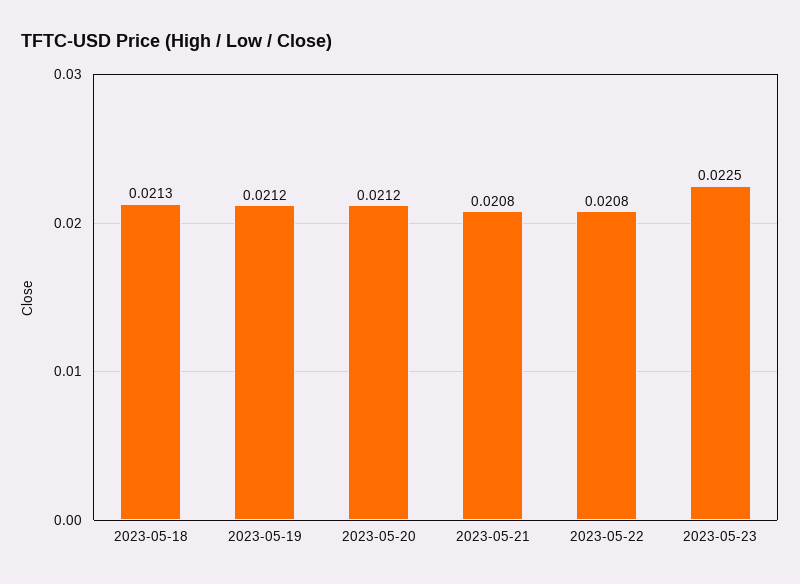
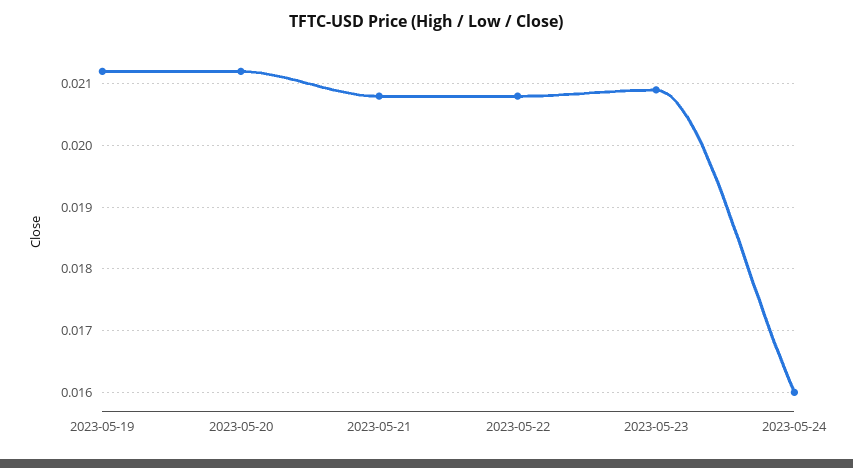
2023-05-18: 0.0213 -> none
2023-05-23: 0.0225 -> 0.0209
2023-05-24: none -> 0.016

